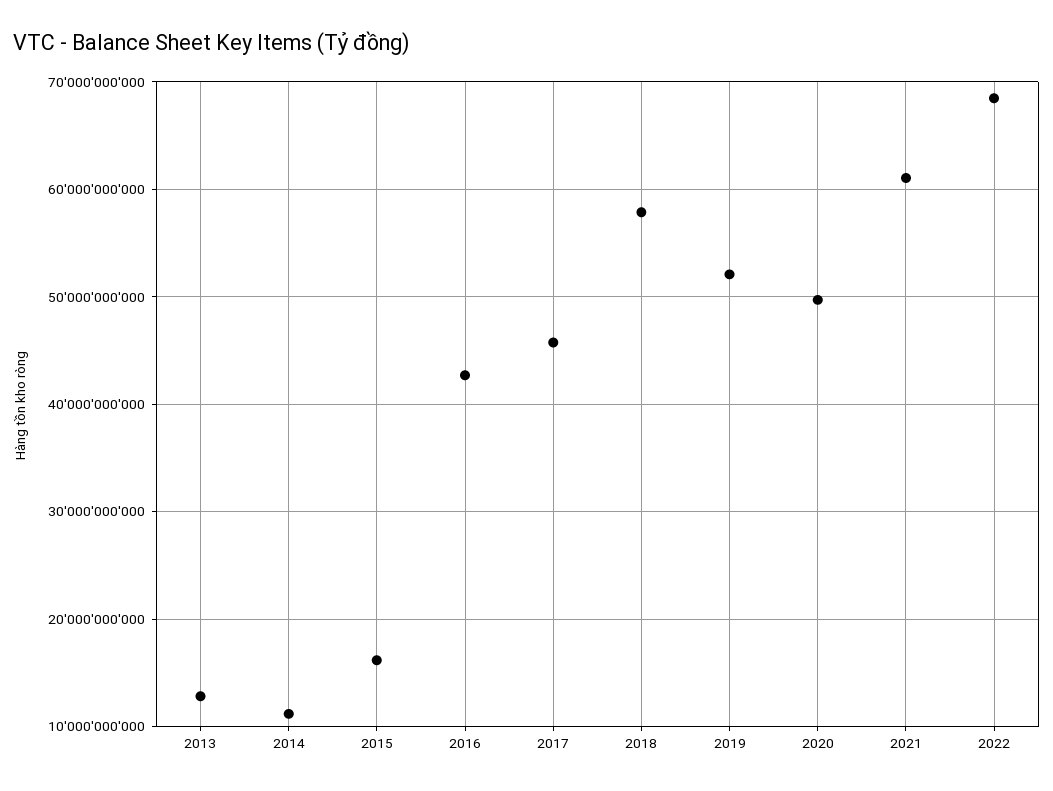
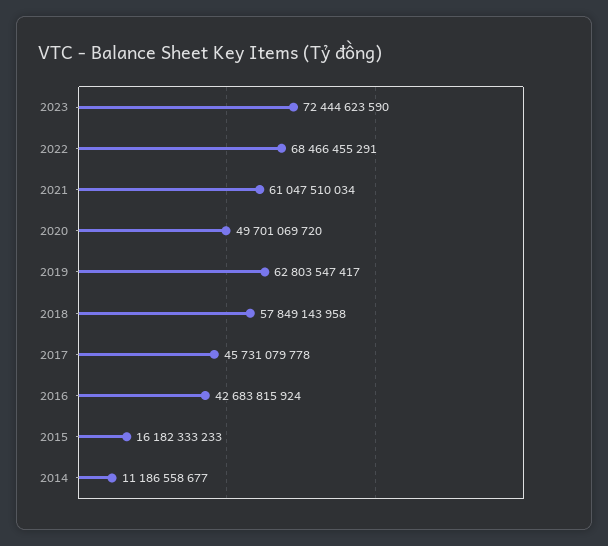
2013: 13000000000 -> none
2019: 52000000000 -> 62803547417
2023: none -> 72444623590

